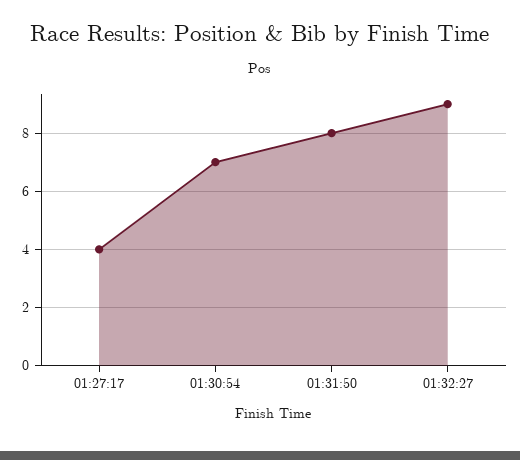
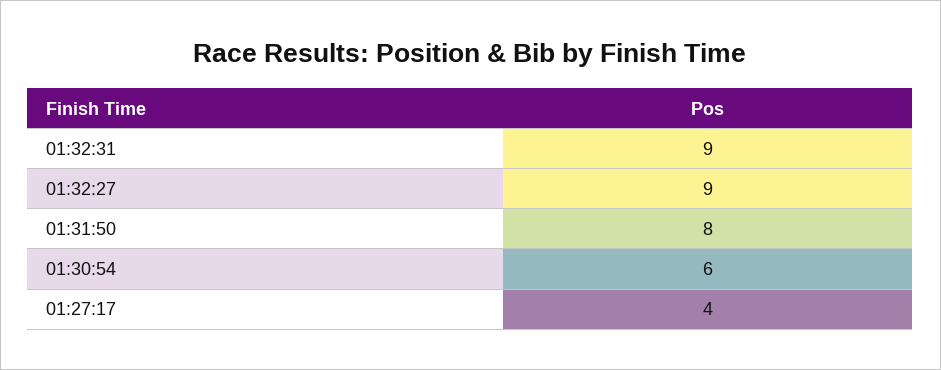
01:30:54: 7 -> 6
01:32:31: none -> 9

